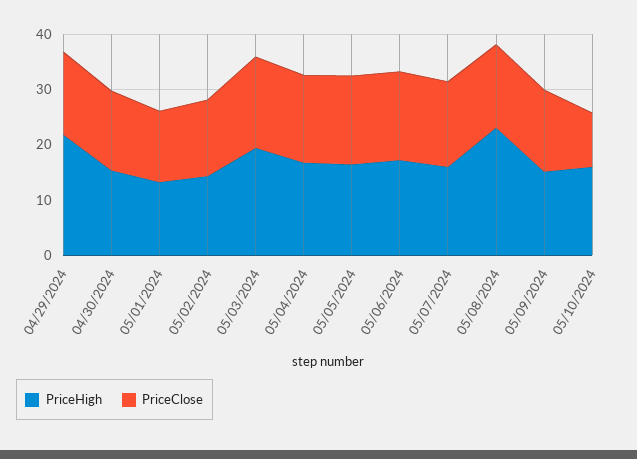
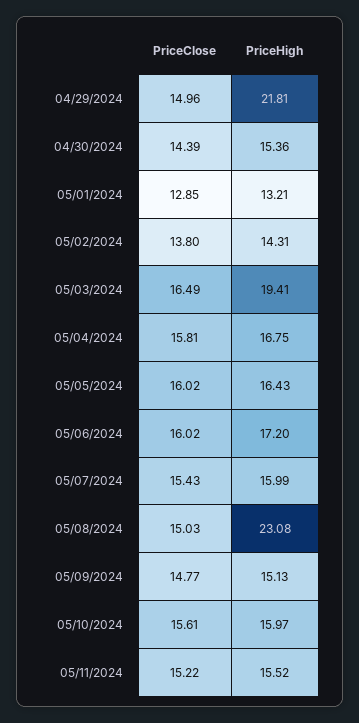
PriceClose, 05/10/2024: 10 -> 15.61
PriceClose, 05/11/2024: none -> 15.22
PriceHigh, 05/11/2024: none -> 15.52

